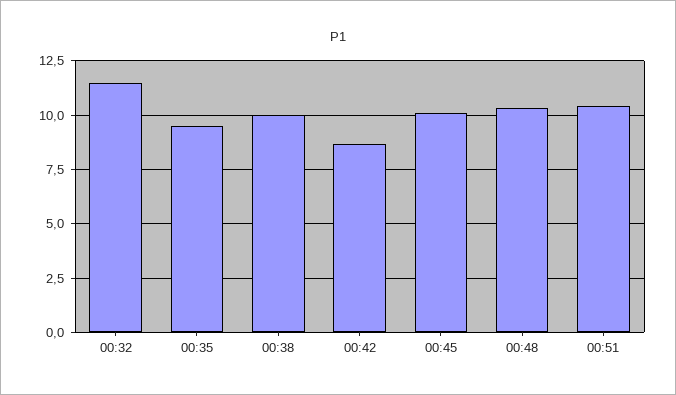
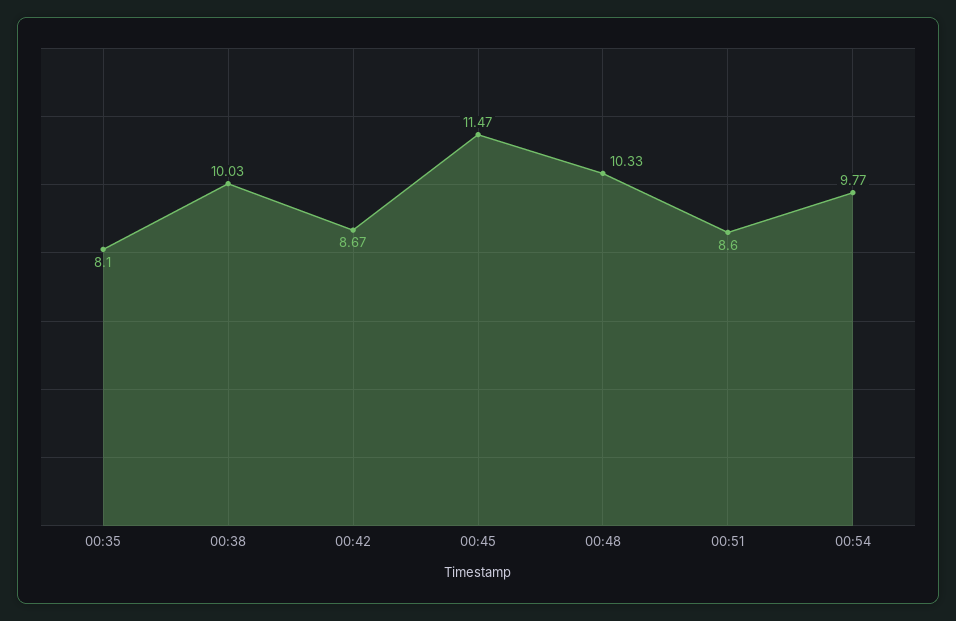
00:32: 11.5 -> none
00:35: 9.5 -> 8.1
00:45: 10 -> 11.47
00:51: 10.5 -> 8.6
00:54: none -> 9.77

